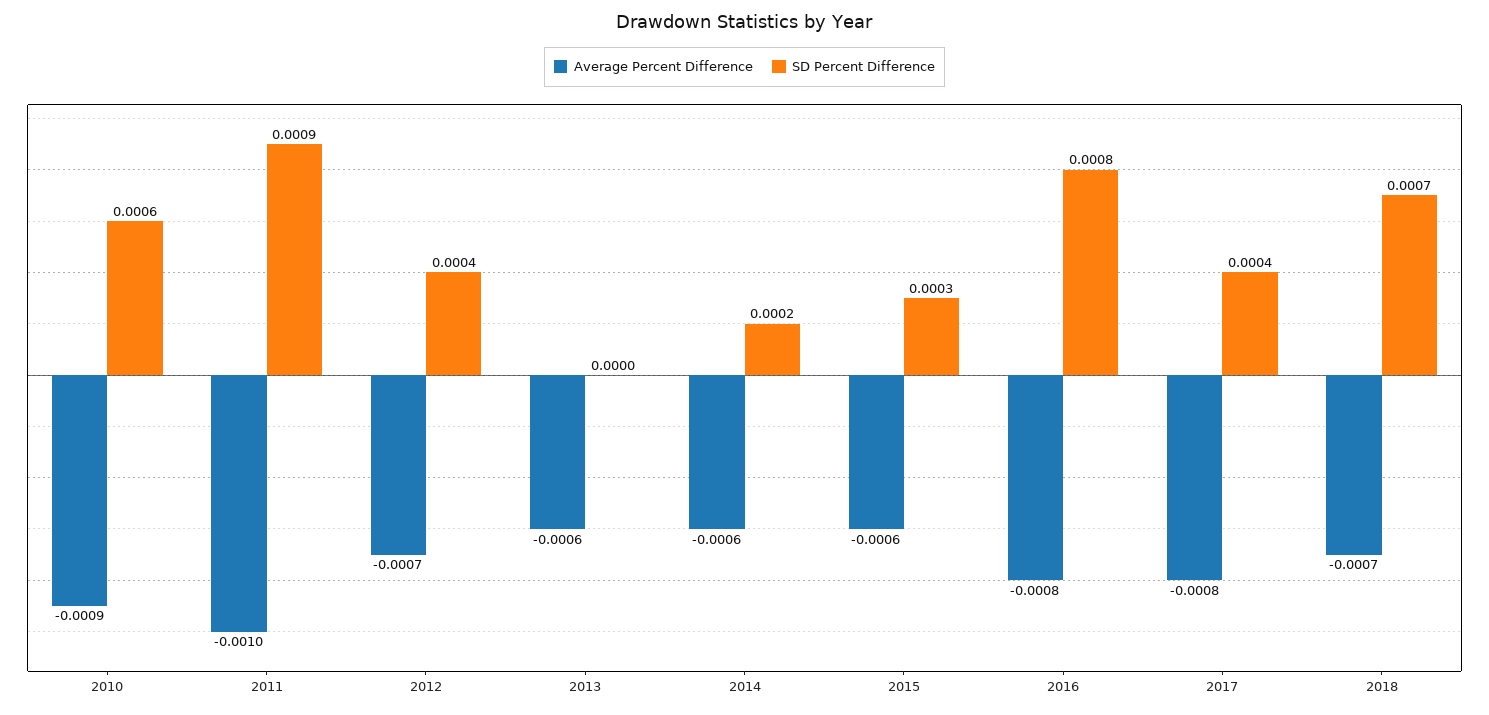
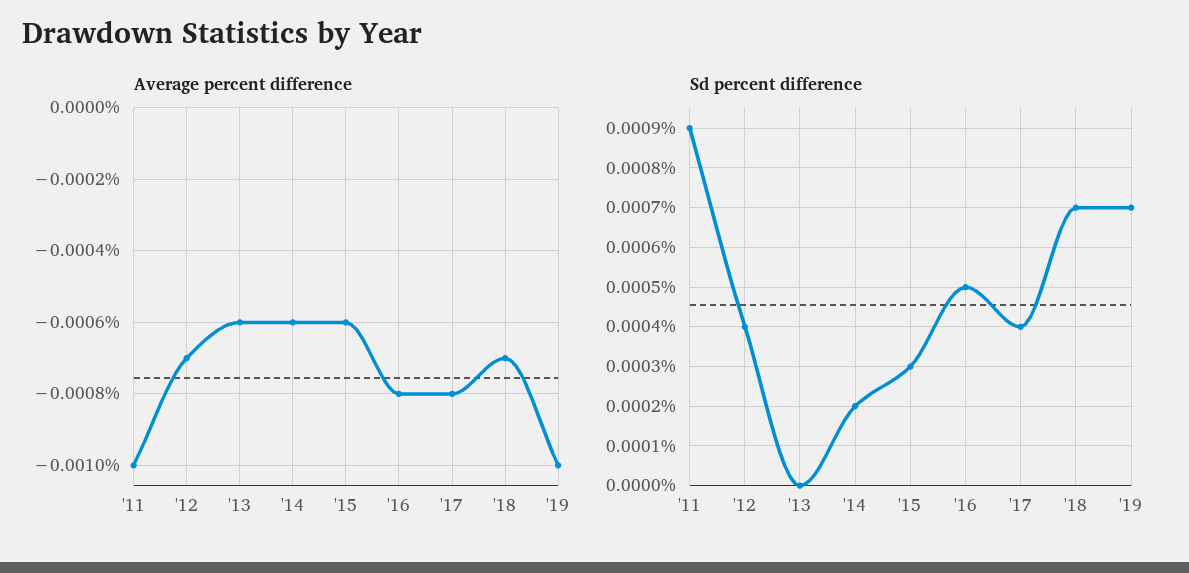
Average Percent Difference, 2010: -0.0009 -> none
SD Percent Difference, 2010: 0.0006 -> none
SD Percent Difference, 2016: 0.0008 -> 0.0005
Average Percent Difference, '19: none -> -0.001
SD Percent Difference, '19: none -> 0.0007

